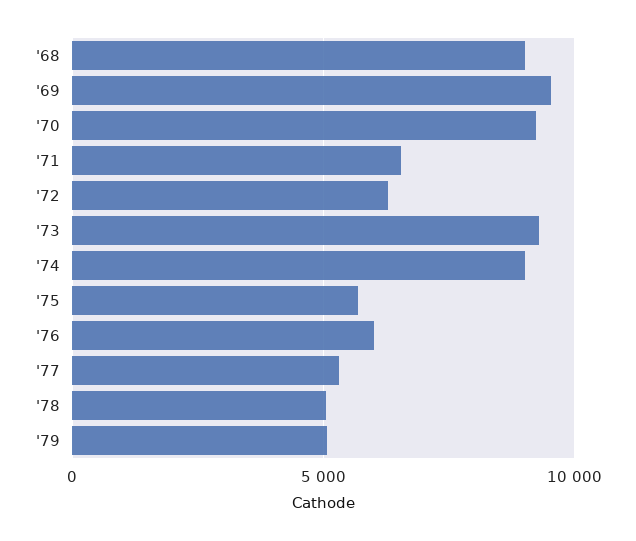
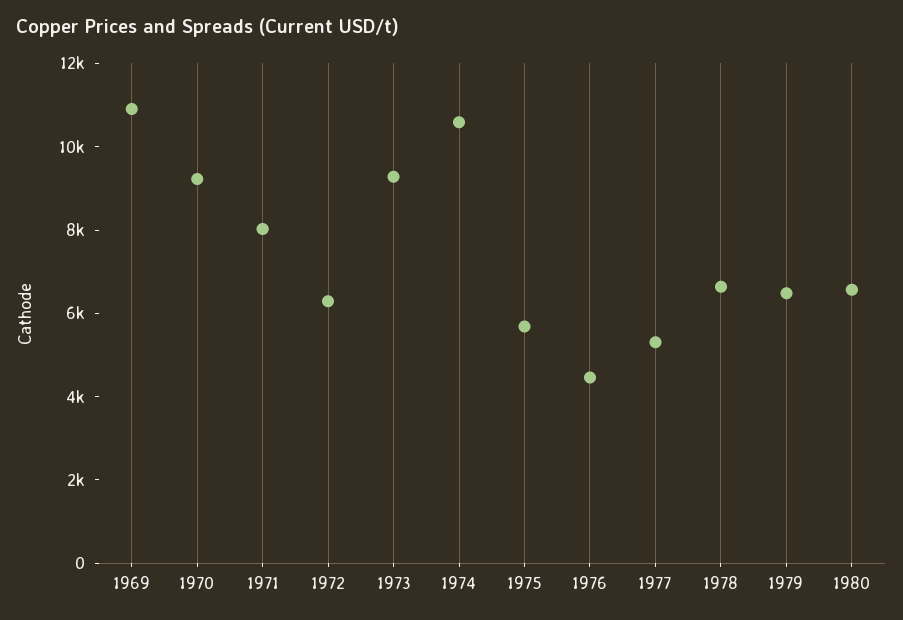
'68: 9000 -> none
'69: 9500 -> 11000
'71: 6500 -> 8000
'74: 9000 -> 10500
'76: 6000 -> 4500
'78: 5000 -> 6500
'79: 5000 -> 6500
1980: none -> 6500

